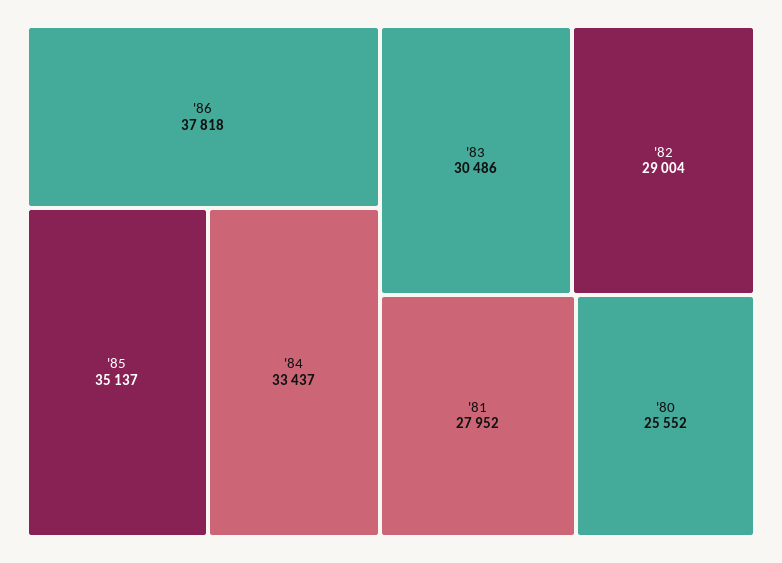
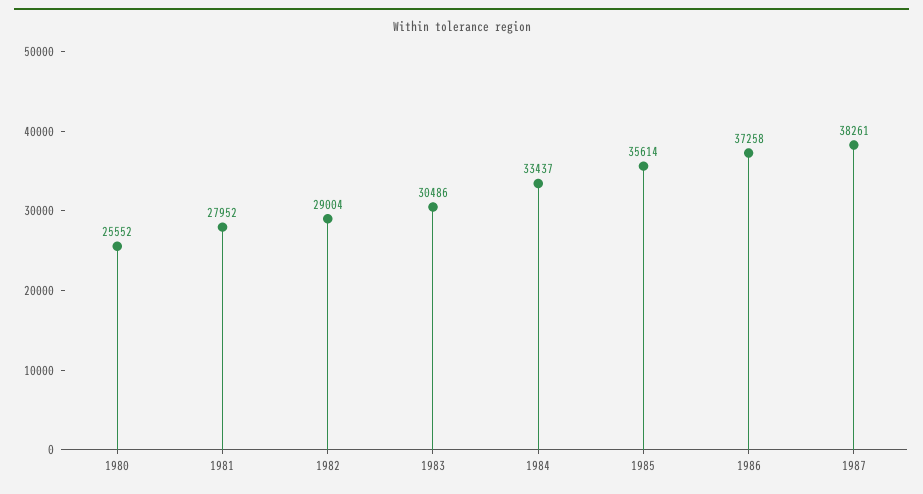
'86: 37818 -> 37258
'85: 35137 -> 35614
1987: none -> 38261

